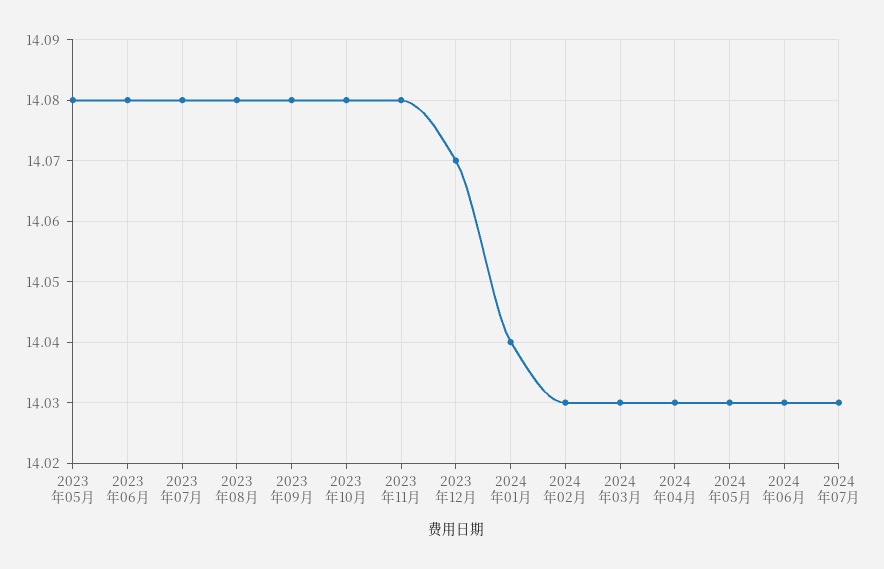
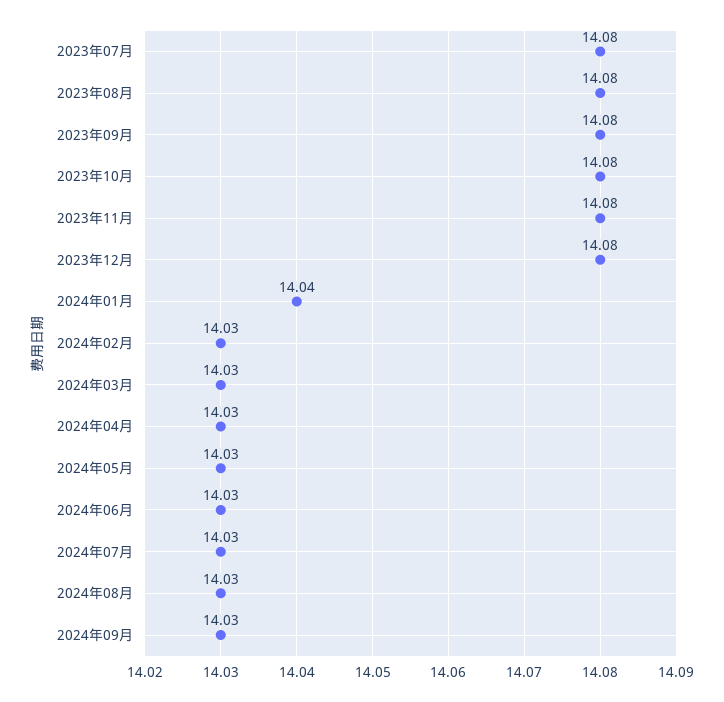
2023年05月: 14.08 -> none
2023年06月: 14.08 -> none
2023年12月: 14.07 -> 14.08
2024年08月: none -> 14.03
2024年09月: none -> 14.03

